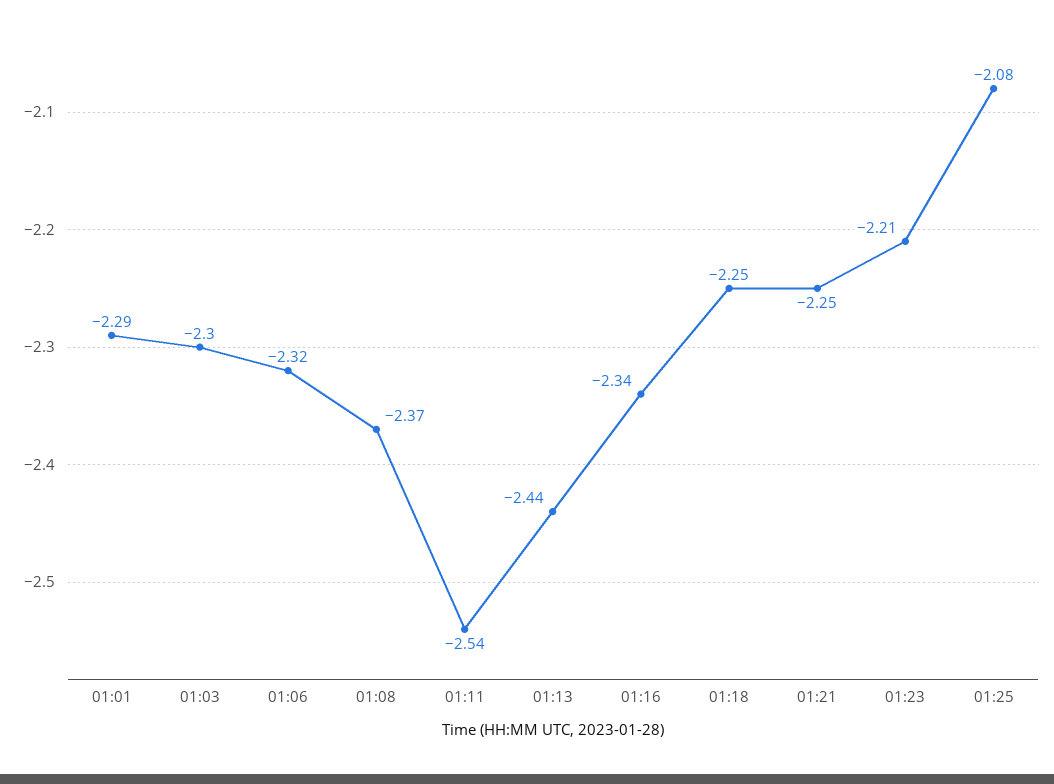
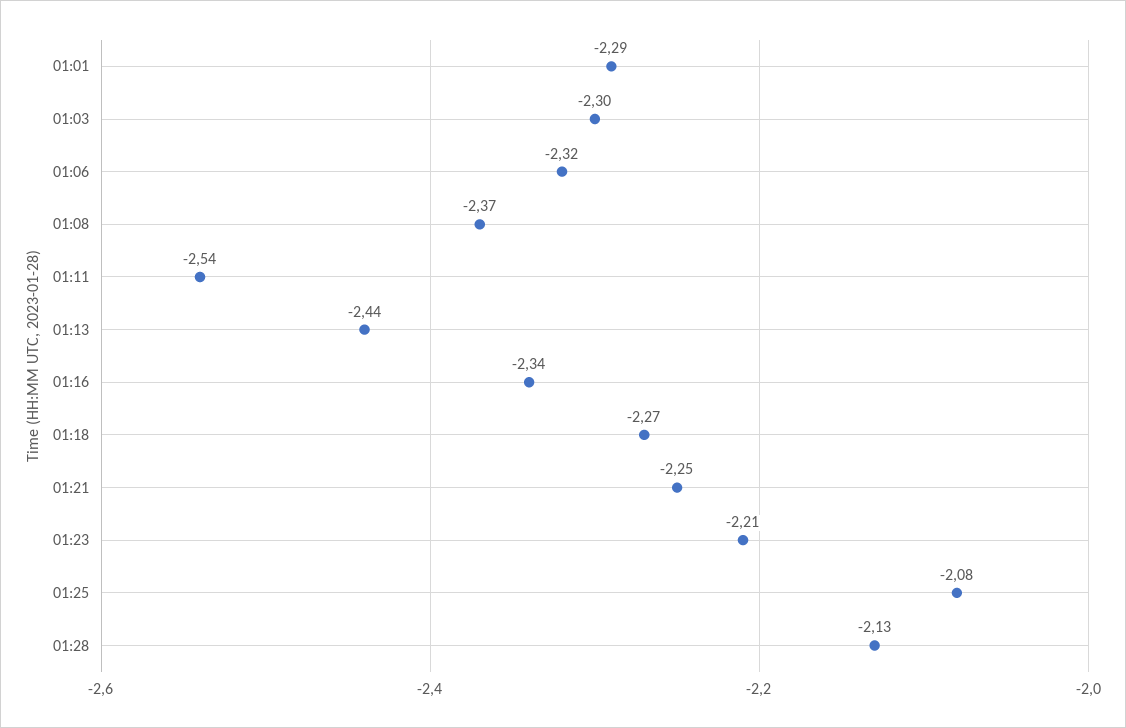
01:18: -2.25 -> -2.27
01:28: none -> -2.13

